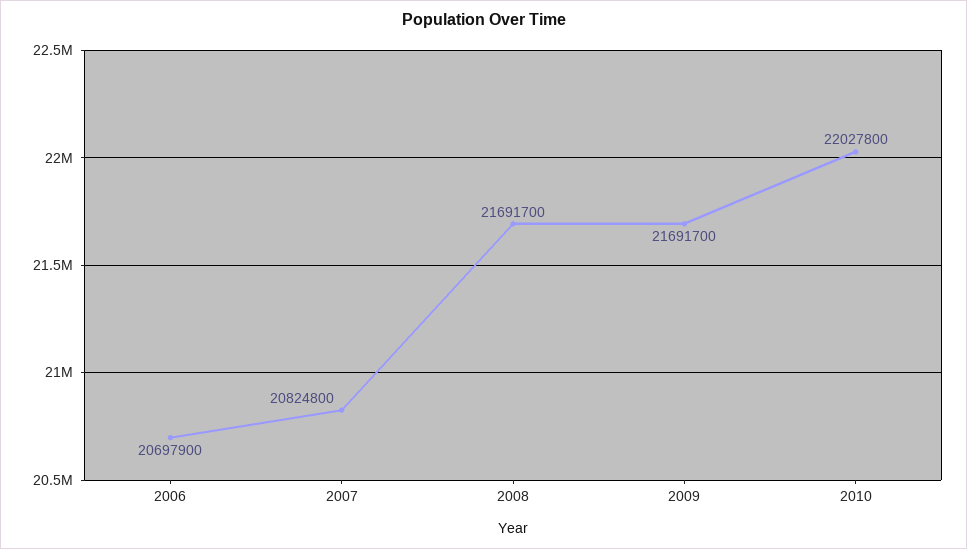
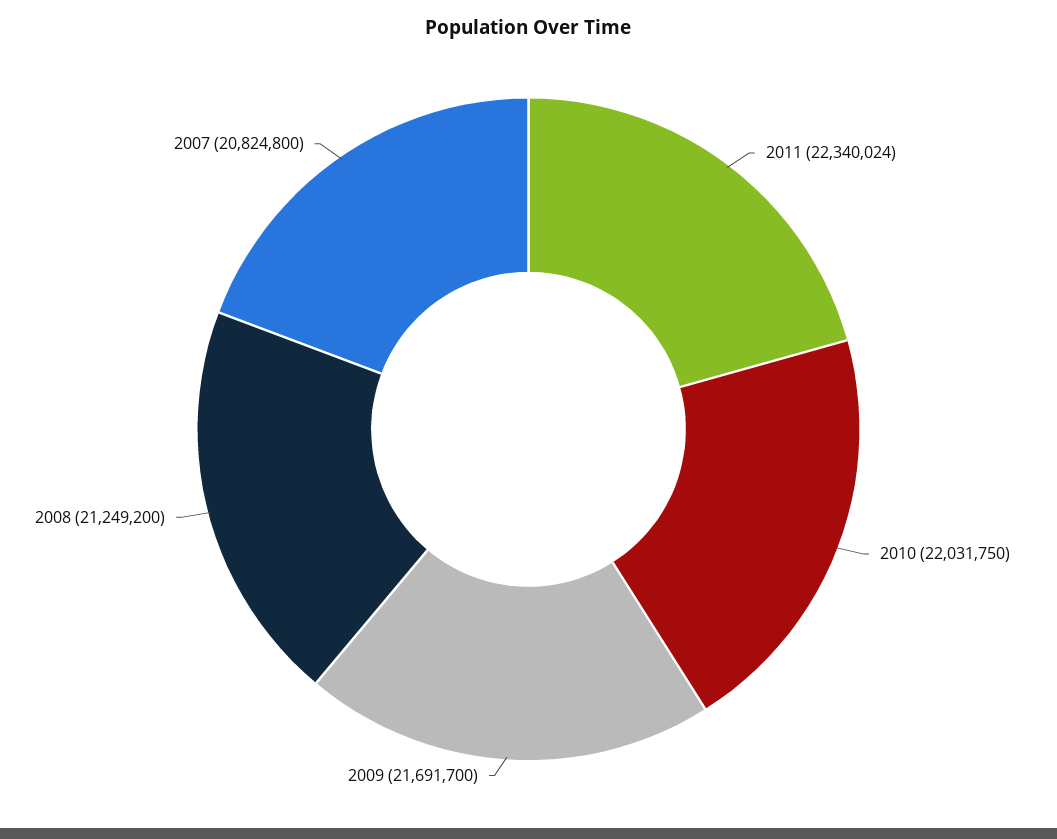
2006: 20697900 -> none
2008: 21691700 -> 21249200
2010: 22027800 -> 22031750
2011: none -> 22340024

